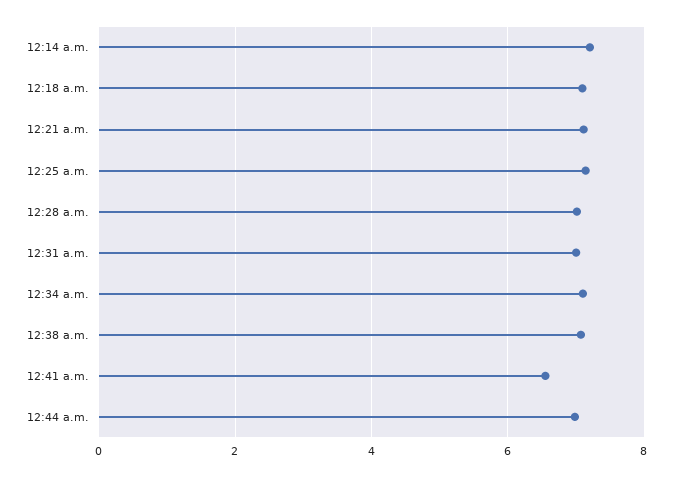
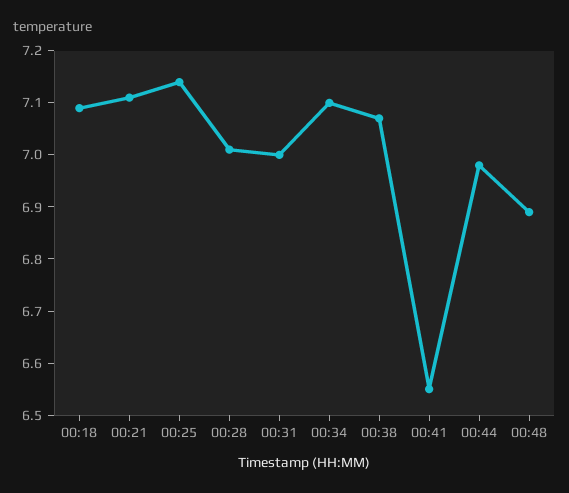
12:14 a.m.: 7.2 -> none
00:48: none -> 6.9

